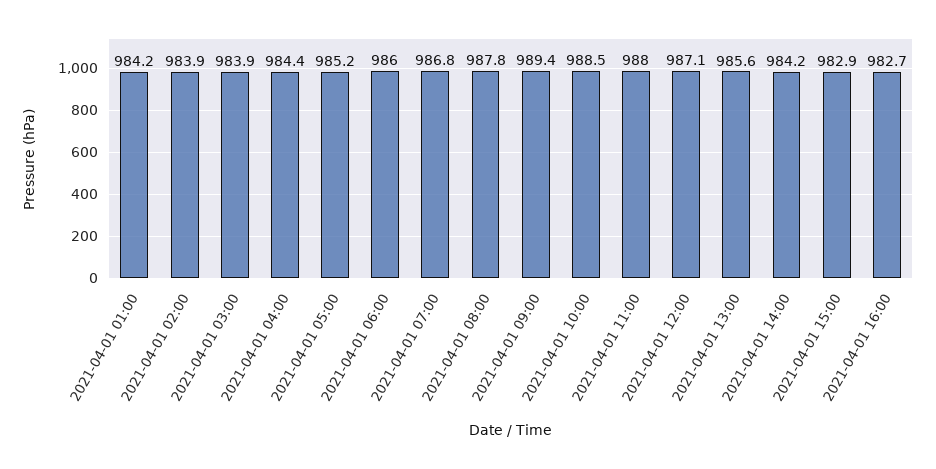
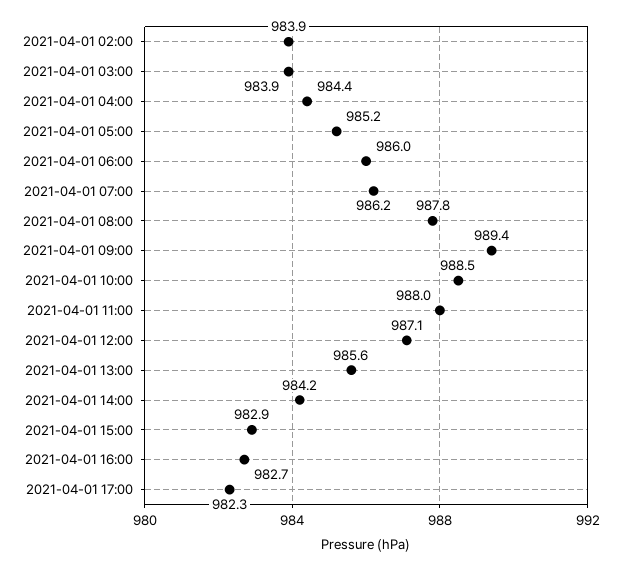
2021-04-01 01:00: 984.2 -> none
2021-04-01 07:00: 986.8 -> 986.2
2021-04-01 17:00: none -> 982.3

